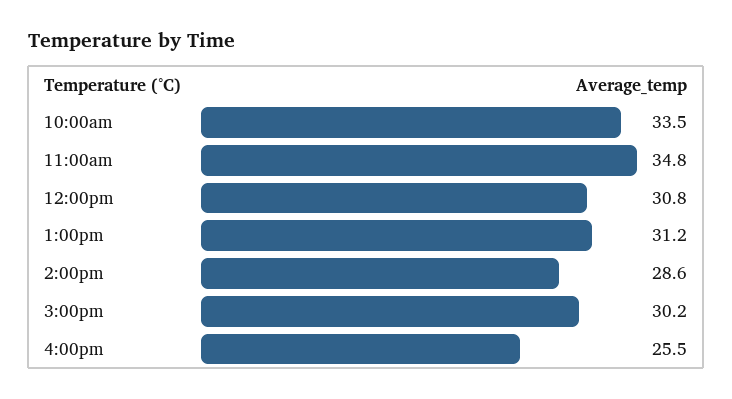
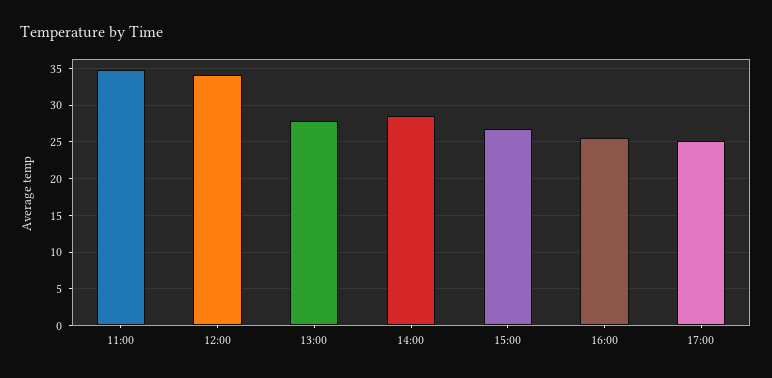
10:00am: 33.5 -> none
12:00pm: 30.8 -> 34
1:00pm: 31.2 -> 28
3:00pm: 30.2 -> 27
17:00: none -> 25

